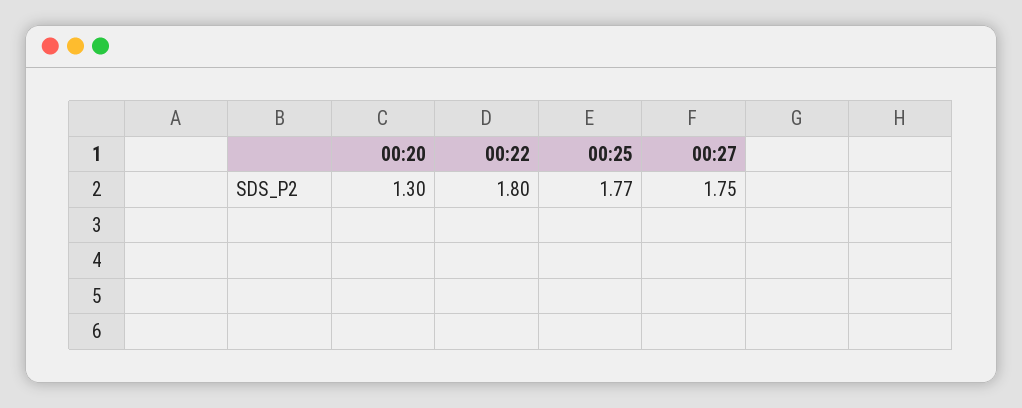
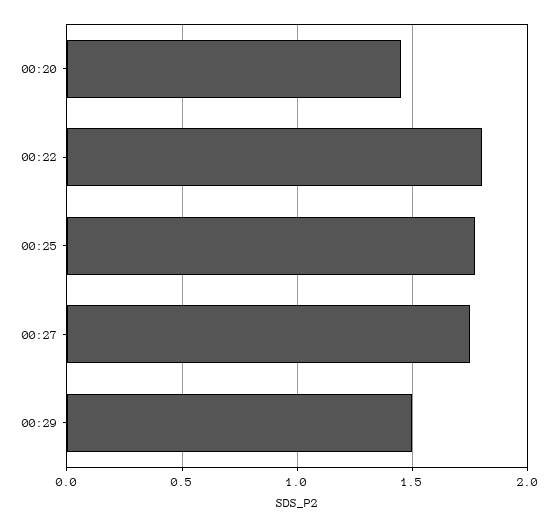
00:20: 1.3 -> 1.45
00:29: none -> 1.5

